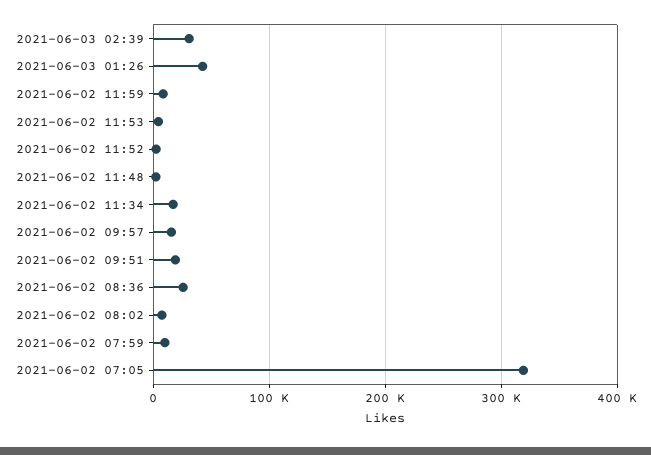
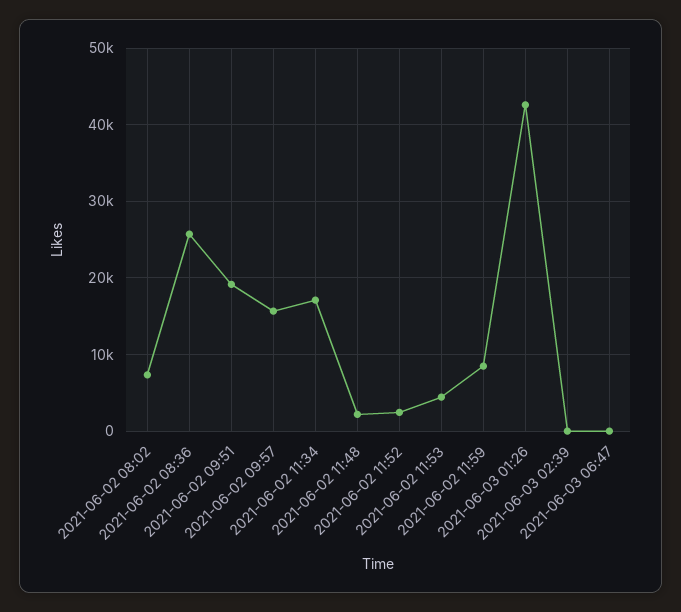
2021-06-03 02:39: 30000 -> 0
2021-06-02 07:59: 10000 -> none
2021-06-02 07:05: 320000 -> none
2021-06-03 06:47: none -> 0

